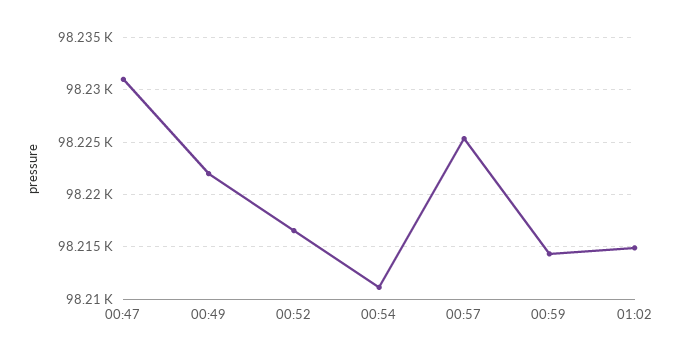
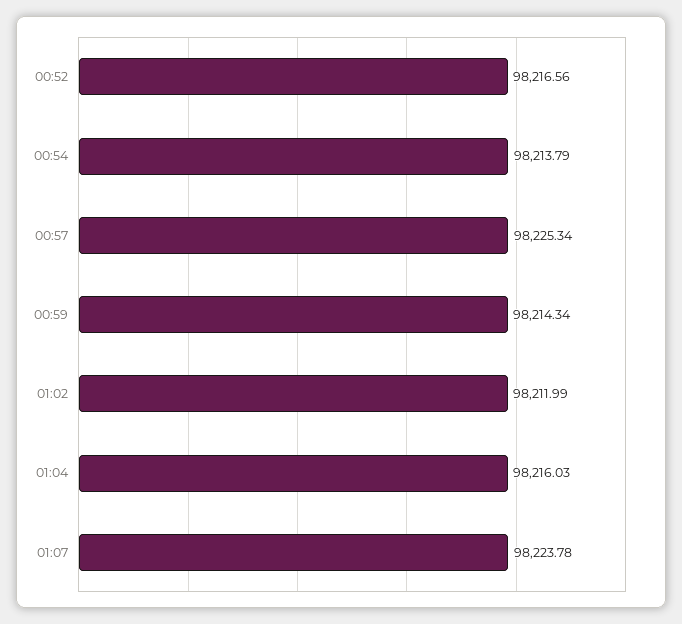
00:47: 98231 -> none
00:49: 98222 -> none
00:54: 98211 -> 98213.79
01:02: 98215 -> 98211.99
01:04: none -> 98216.03
01:07: none -> 98223.78

